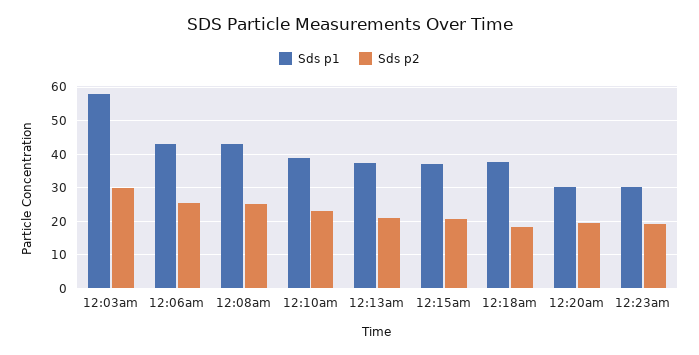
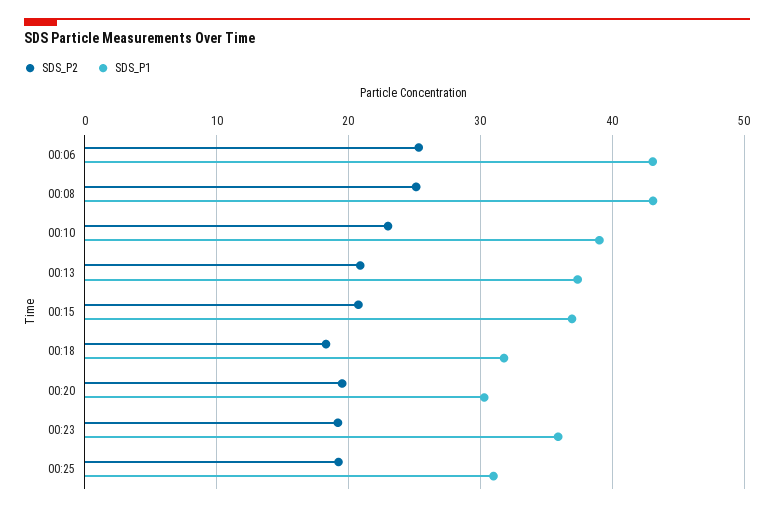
Sds p1, 12:03am: 58 -> none
Sds p2, 12:03am: 30 -> none
Sds p1, 12:18am: 38 -> 32
Sds p1, 12:23am: 30 -> 36
Sds p2, 00:25: none -> 19
Sds p1, 00:25: none -> 31

